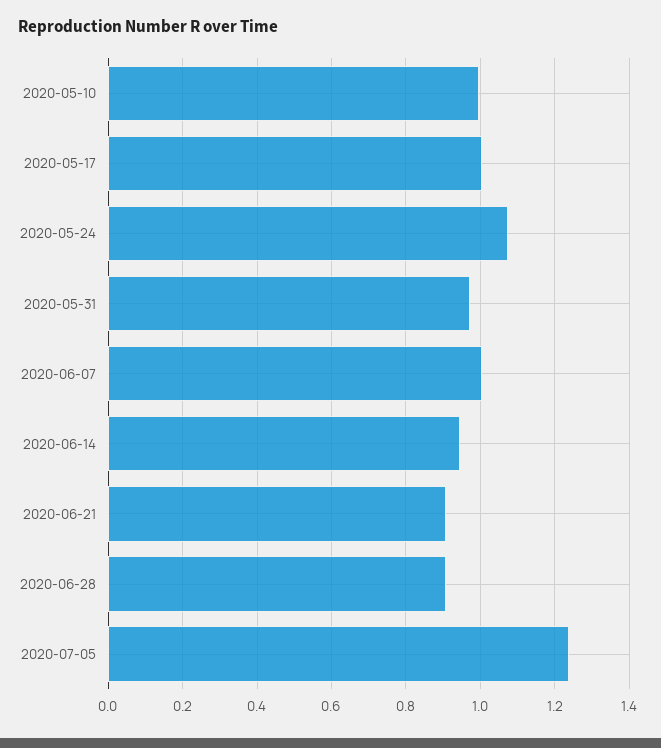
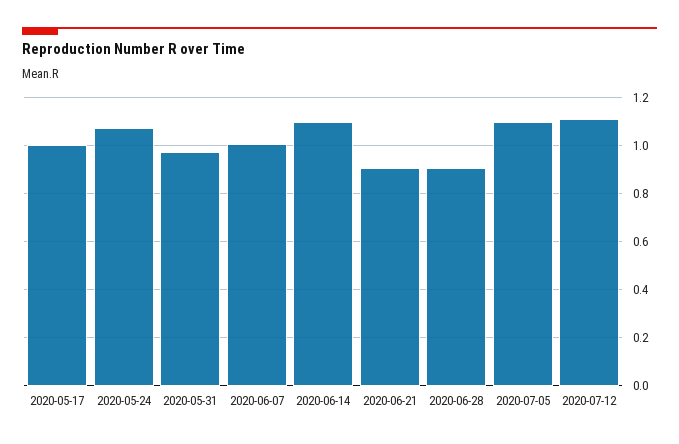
2020-05-10: 1 -> none
2020-06-14: 0.94 -> 1.1
2020-07-05: 1.24 -> 1.1
2020-07-12: none -> 1.1

